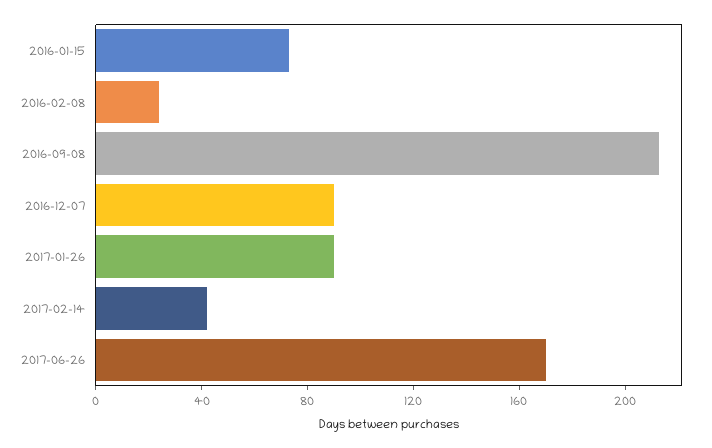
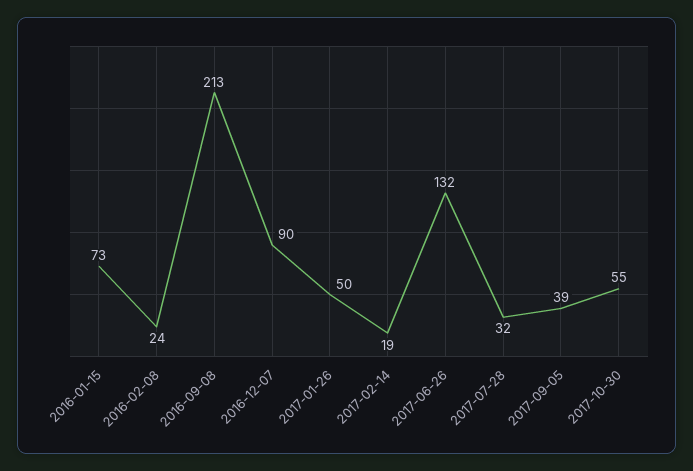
2017-01-26: 90 -> 50
2017-02-14: 40 -> 19
2017-06-26: 170 -> 132
2017-07-28: none -> 32
2017-09-05: none -> 39
2017-10-30: none -> 55

